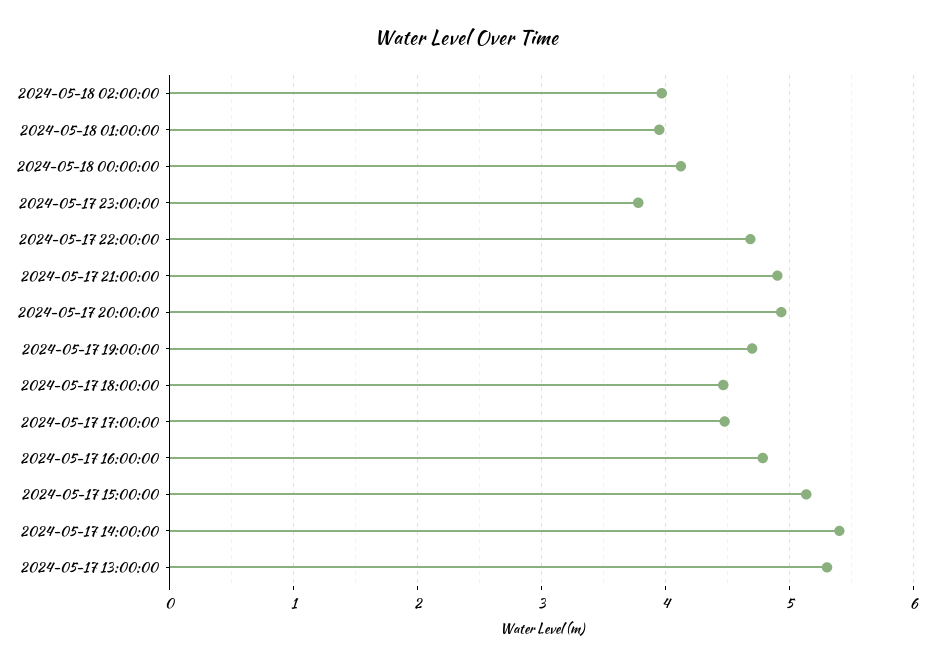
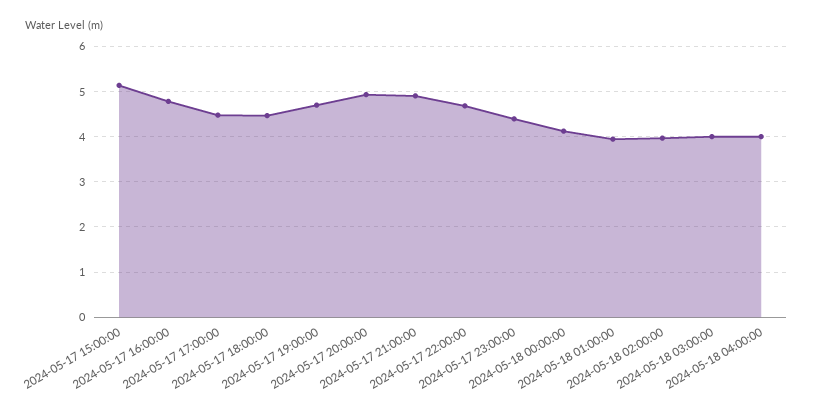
2024-05-17 23:00:00: 3.8 -> 4.4
2024-05-17 14:00:00: 5.4 -> none
2024-05-17 13:00:00: 5.3 -> none
2024-05-18 03:00:00: none -> 4
2024-05-18 04:00:00: none -> 4

